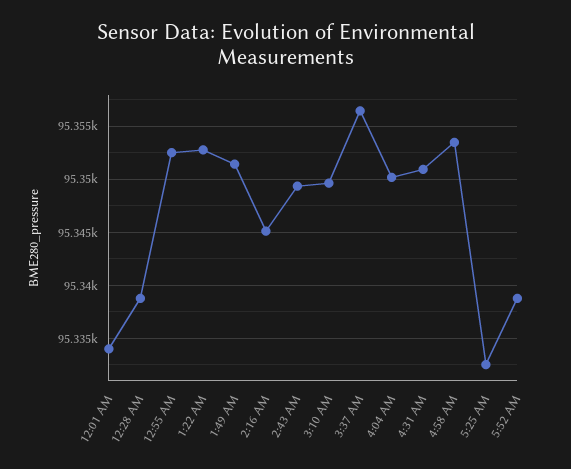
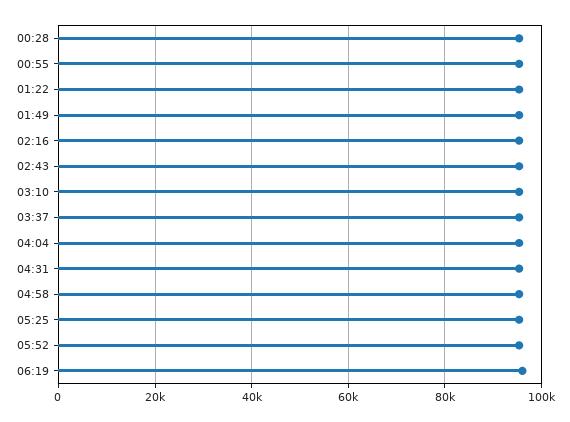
12:01 AM: 95334 -> none
06:19: none -> 96000

